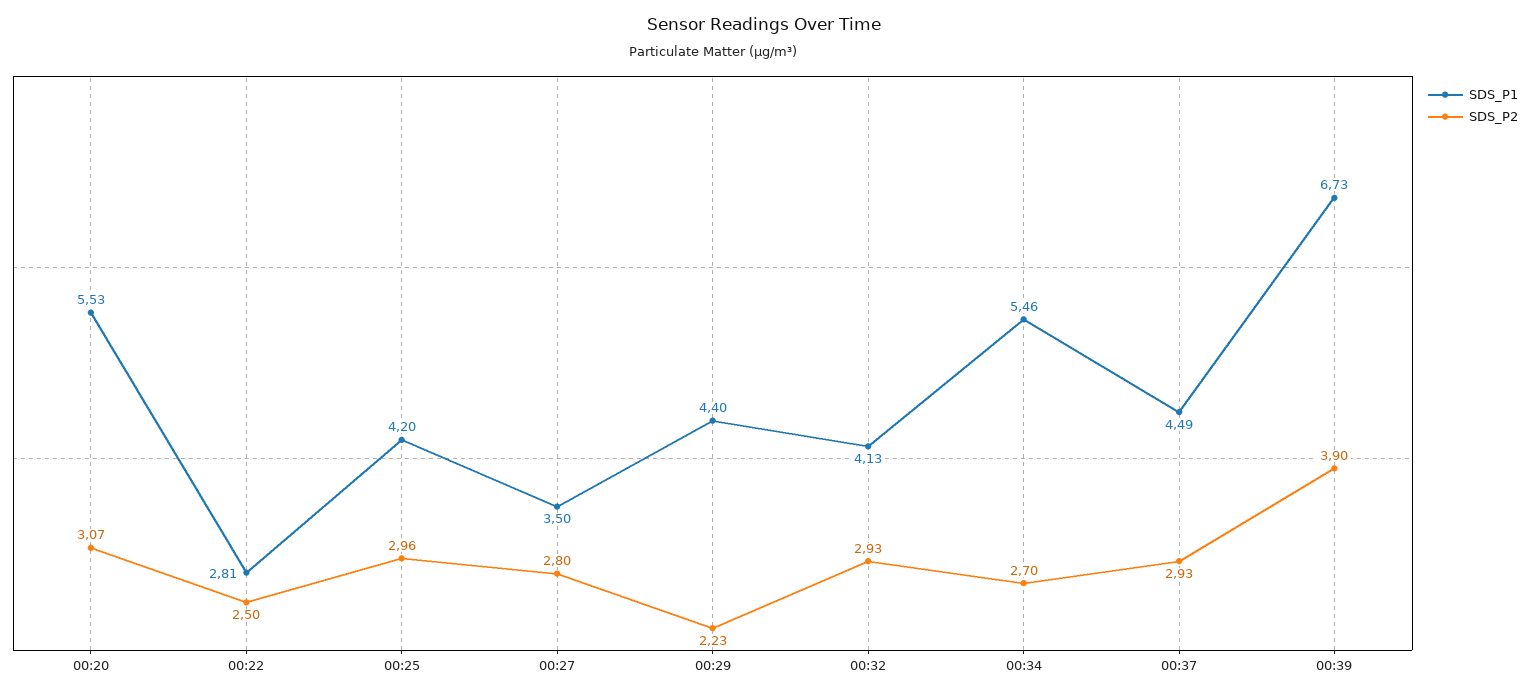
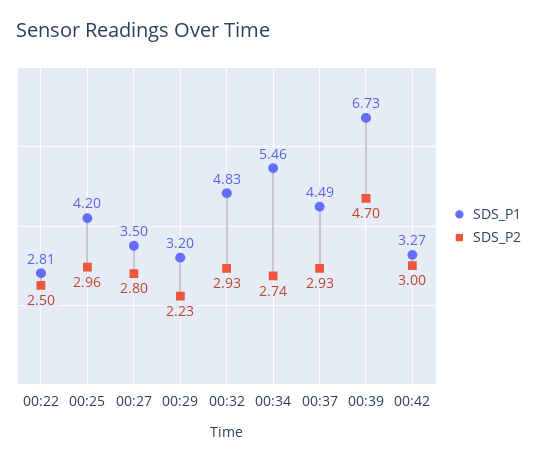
SDS_P1, 00:20: 5.53 -> none
SDS_P2, 00:20: 3.07 -> none
SDS_P1, 00:29: 4.4 -> 3.2
SDS_P1, 00:32: 4.13 -> 4.83
SDS_P2, 00:34: 2.7 -> 2.74
SDS_P2, 00:39: 3.9 -> 4.7
SDS_P1, 00:42: none -> 3.27
SDS_P2, 00:42: none -> 3

